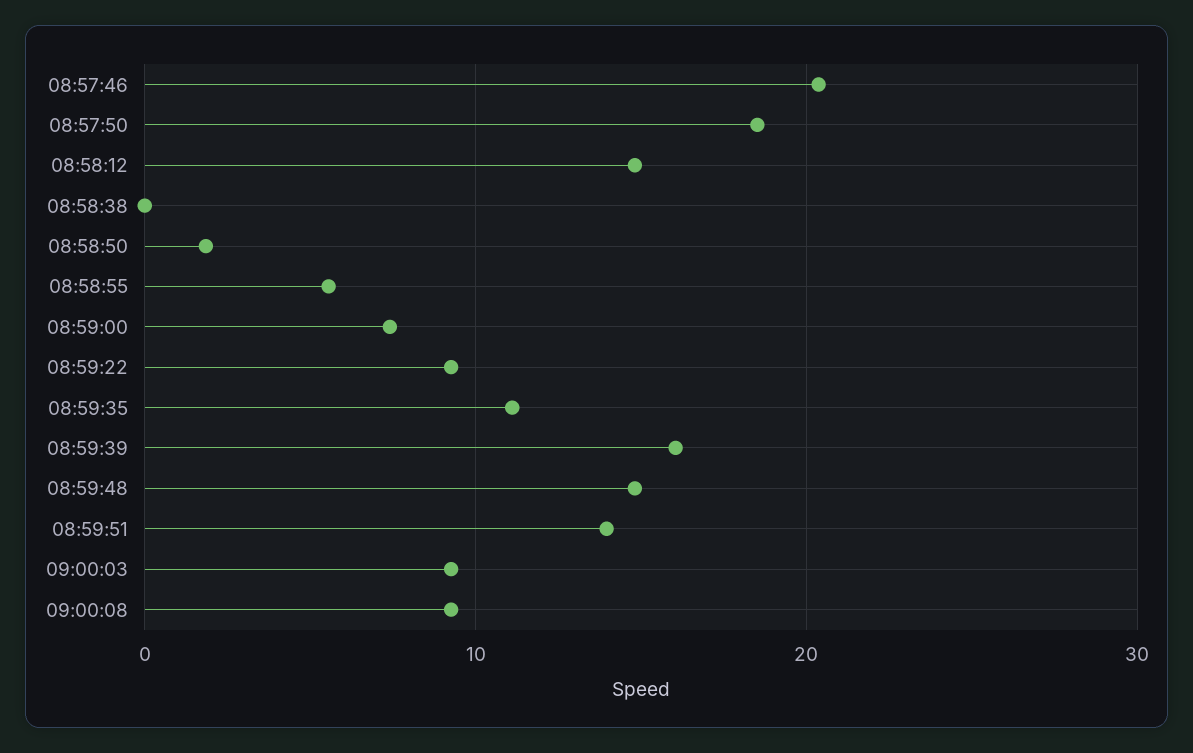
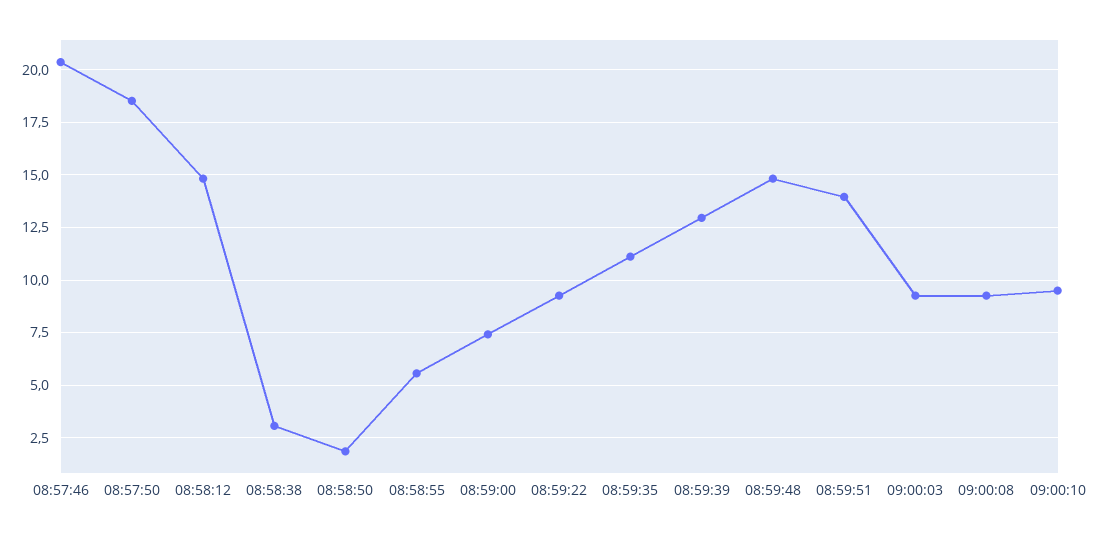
08:58:38: 0 -> 3
08:59:39: 16 -> 13
09:00:10: none -> 9.5

